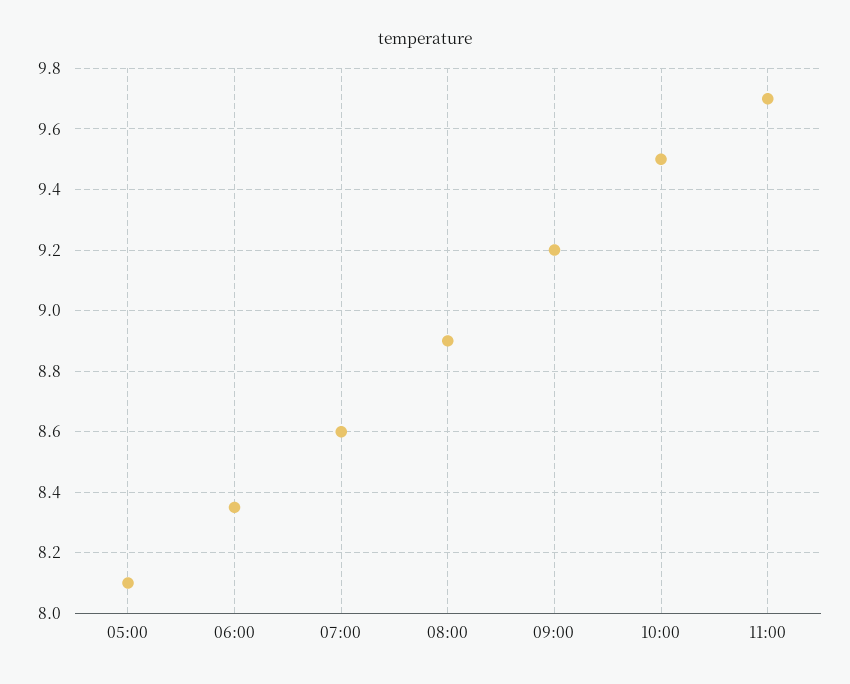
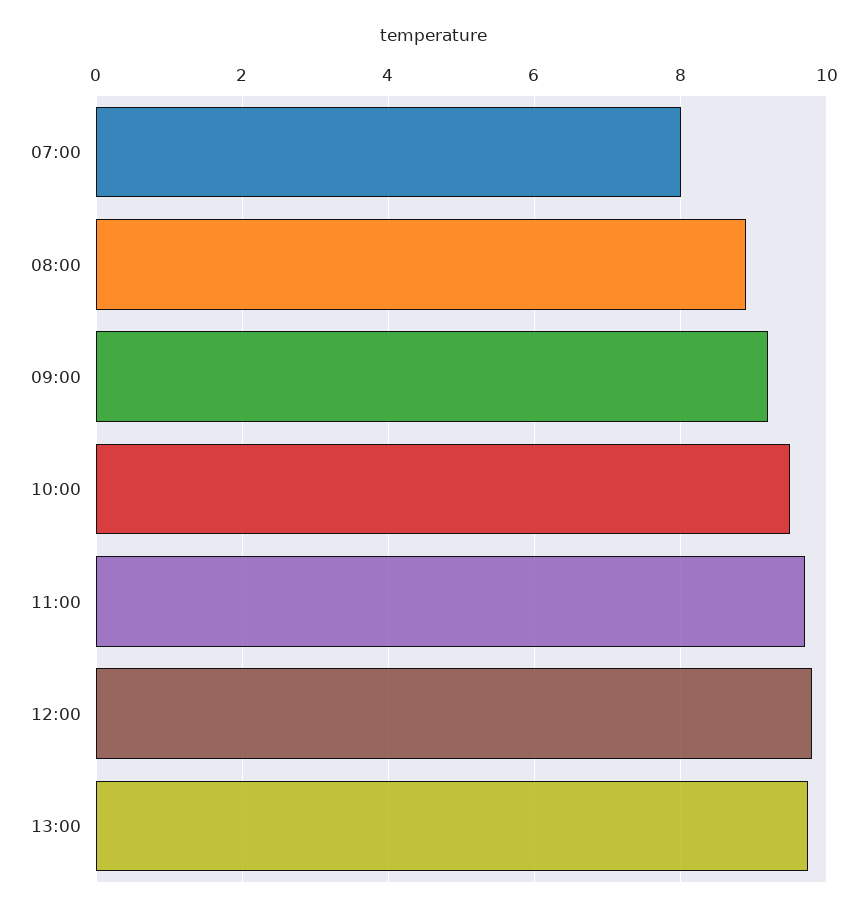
05:00: 8.1 -> none
06:00: 8.35 -> none
07:00: 8.6 -> 8
12:00: none -> 9.8
13:00: none -> 9.8

